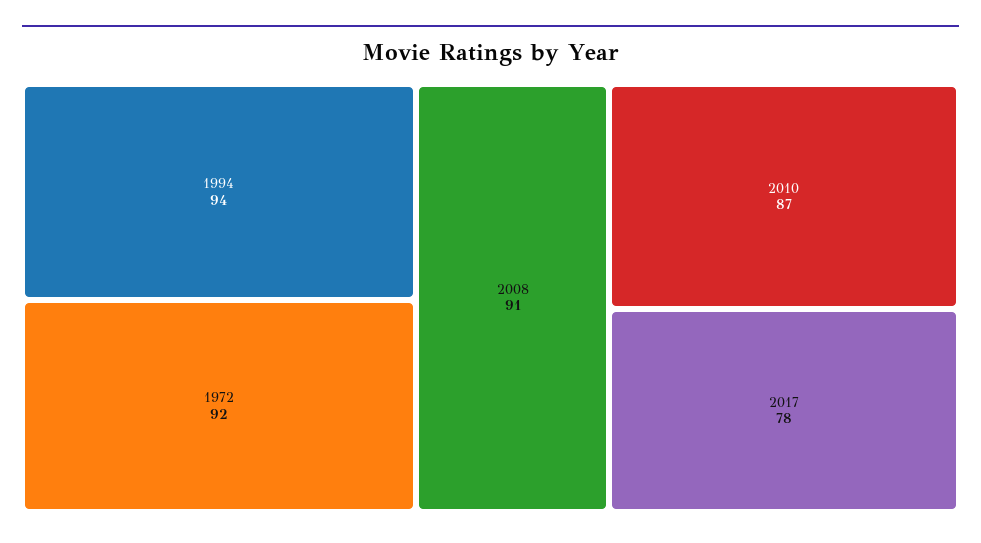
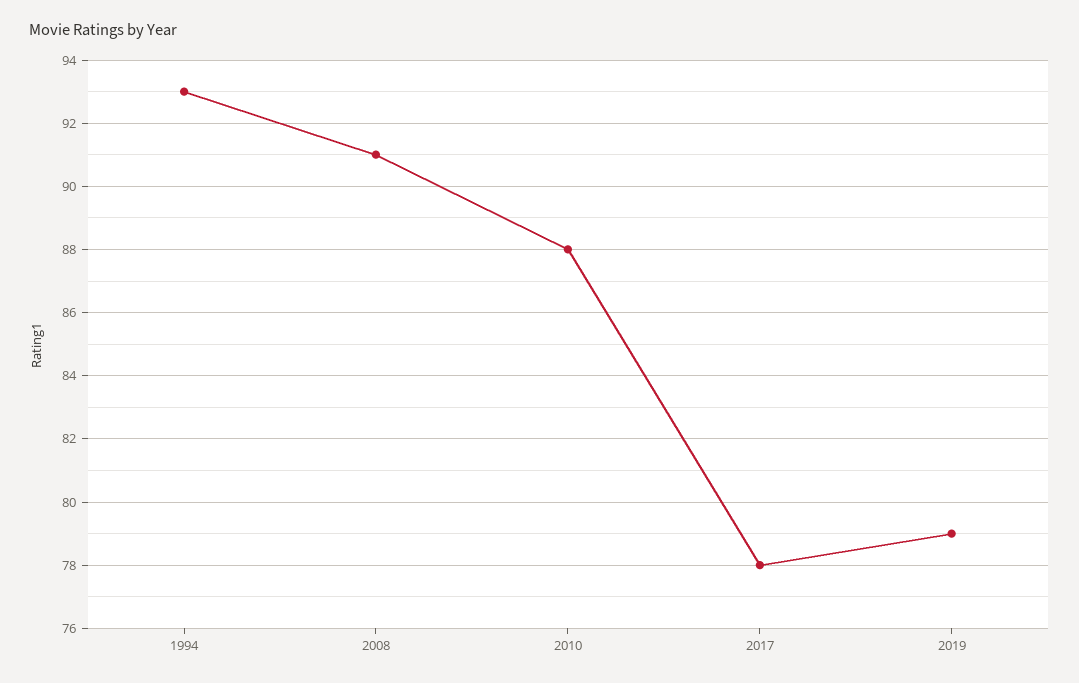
1994: 94 -> 93
1972: 92 -> none
2010: 87 -> 88
2019: none -> 79

